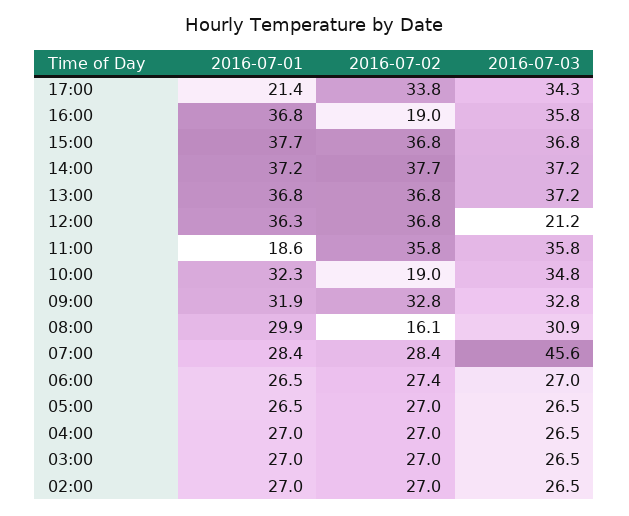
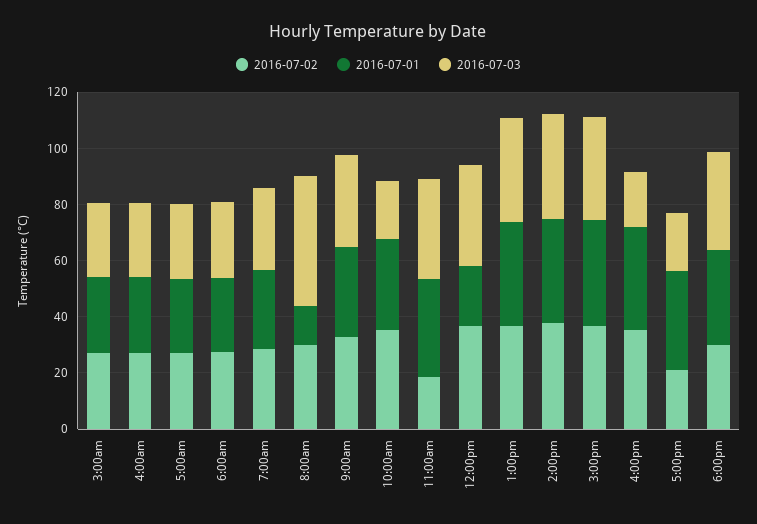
2016-07-01, 17:00: 21.4 -> 35
2016-07-02, 17:00: 33.8 -> 20
2016-07-03, 17:00: 34.3 -> 20
2016-07-02, 16:00: 19 -> 35
2016-07-03, 16:00: 35.8 -> 20
2016-07-01, 12:00: 36.3 -> 20
2016-07-03, 12:00: 21.2 -> 35
2016-07-01, 11:00: 18.6 -> 35
2016-07-02, 11:00: 35.8 -> 20
2016-07-02, 10:00: 19 -> 35
2016-07-03, 10:00: 34.8 -> 20
2016-07-01, 08:00: 29.9 -> 15
2016-07-02, 08:00: 16.1 -> 30
2016-07-03, 08:00: 30.9 -> 45
2016-07-03, 07:00: 45.6 -> 30
2016-07-01, 02:00: 27 -> none
2016-07-02, 02:00: 27 -> none
2016-07-03, 02:00: 26.5 -> none
2016-07-02, 6:00pm: none -> 30
2016-07-01, 6:00pm: none -> 35
2016-07-03, 6:00pm: none -> 35

